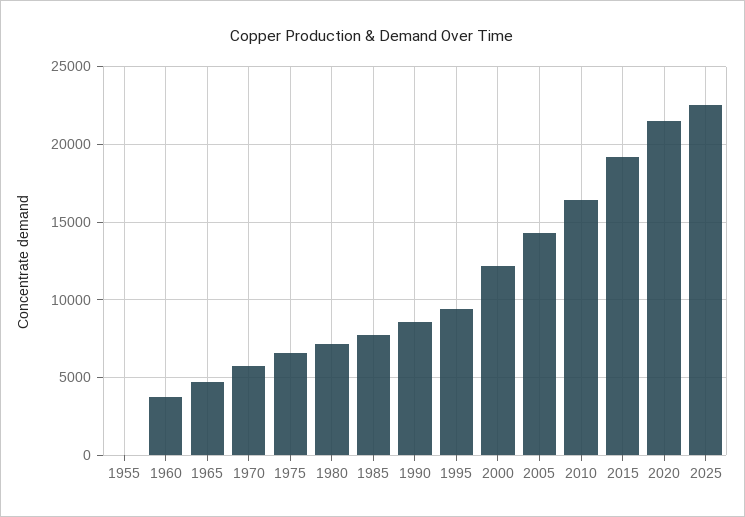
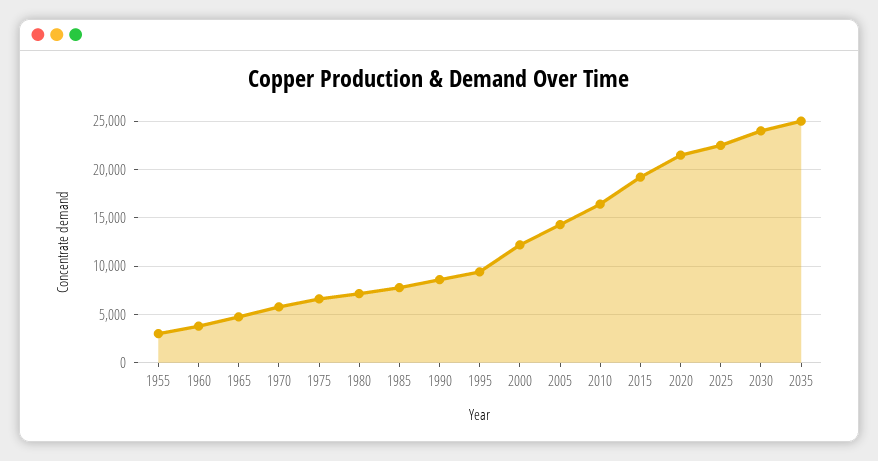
1955: 0 -> 3000
2030: none -> 24000
2035: none -> 25000

